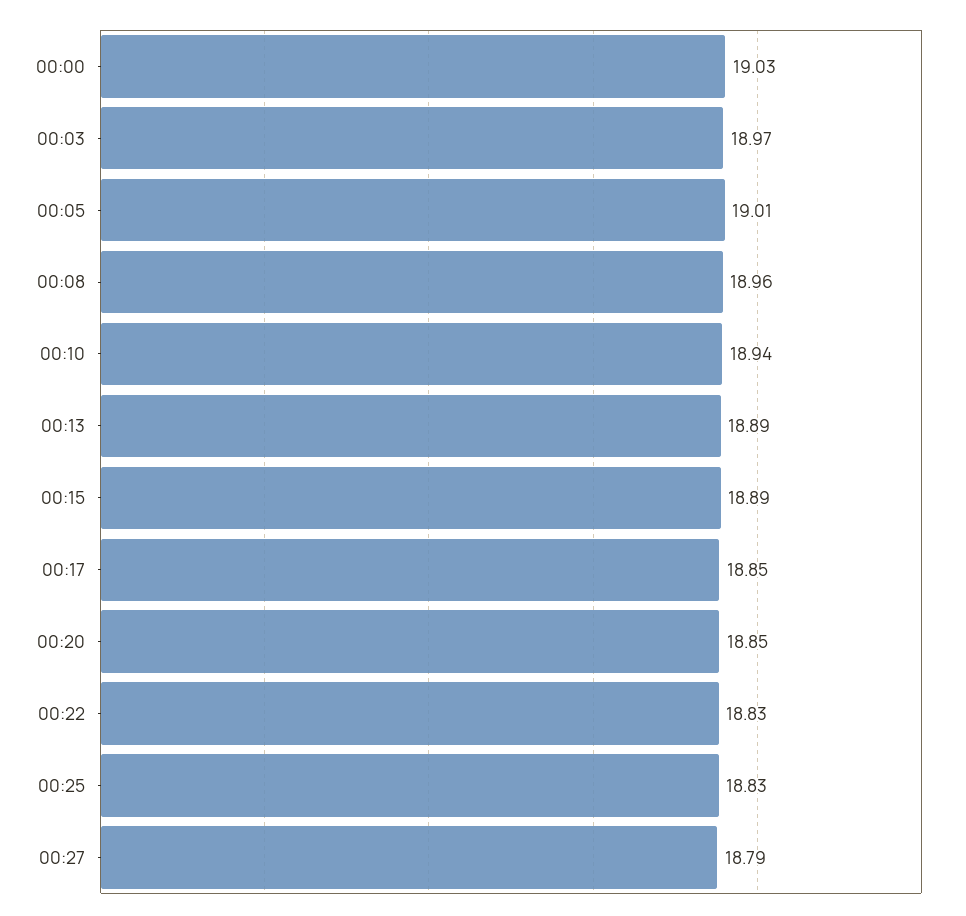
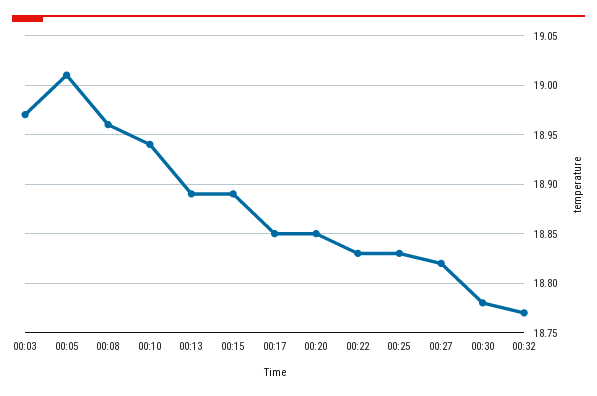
00:00: 19.03 -> none
00:27: 18.79 -> 18.82
00:30: none -> 18.78
00:32: none -> 18.77

